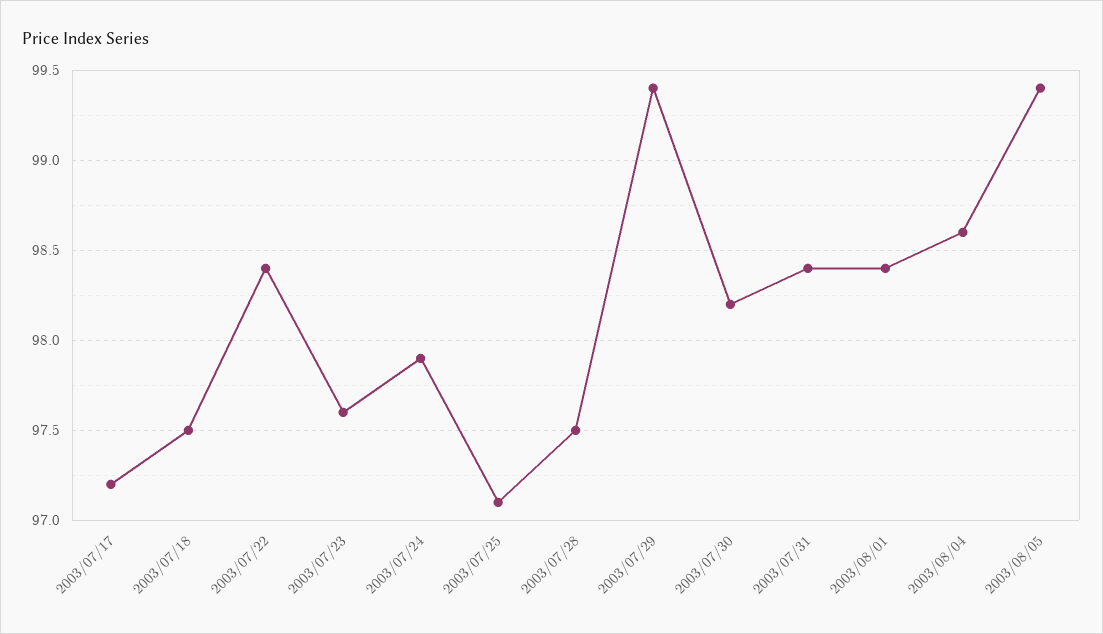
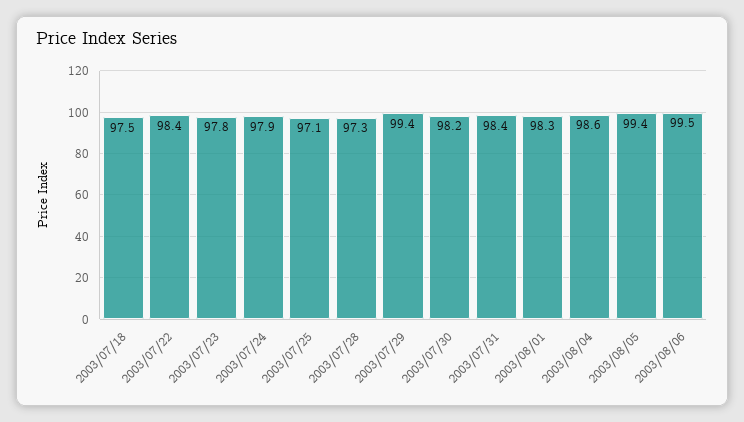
2003/07/17: 97.2 -> none
2003/07/23: 97.6 -> 97.8
2003/07/28: 97.5 -> 97.3
2003/08/01: 98.4 -> 98.3
2003/08/06: none -> 99.5

